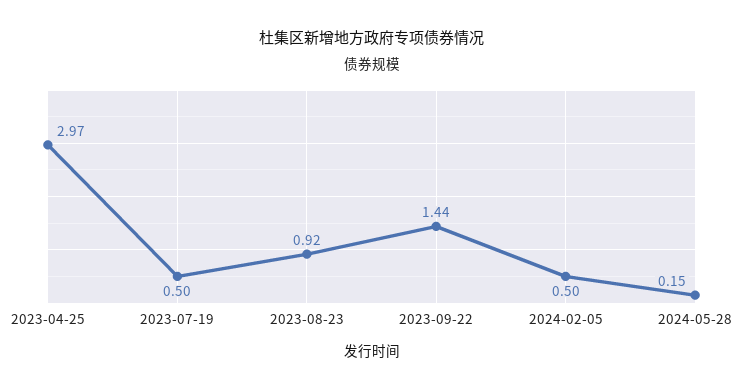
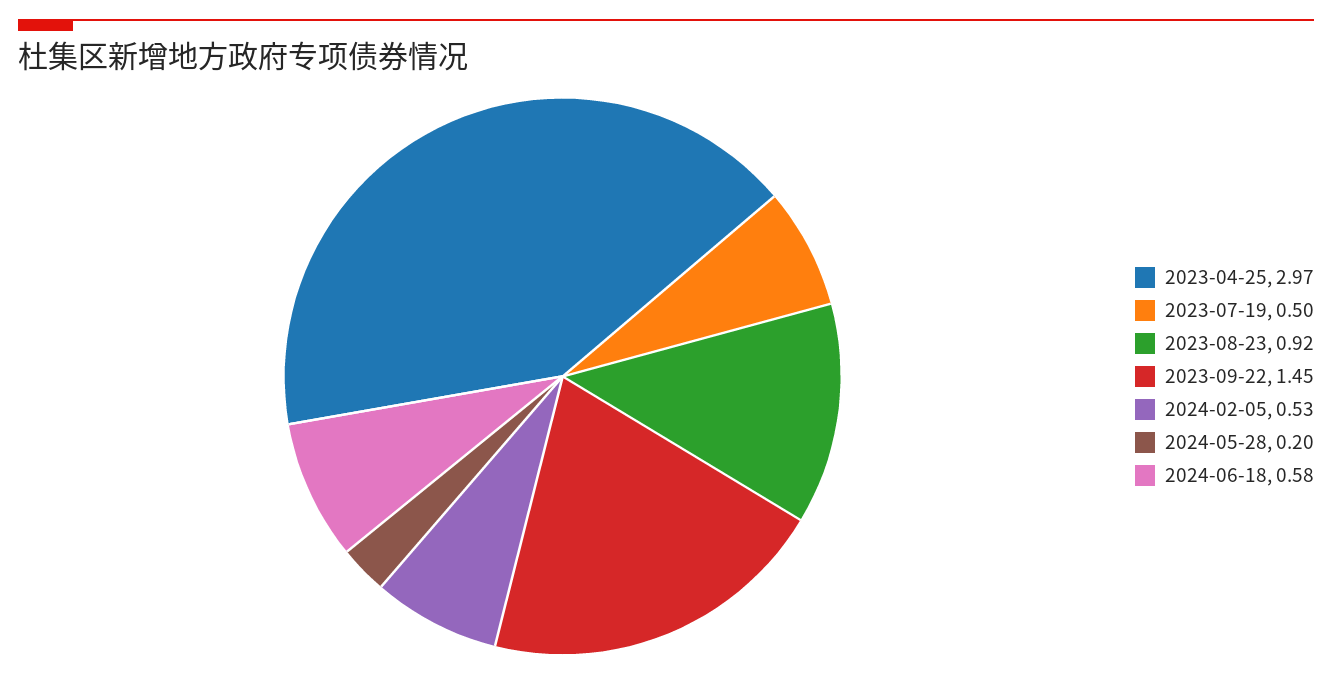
2023-09-22: 1.44 -> 1.45
2024-02-05: 0.5 -> 0.53
2024-05-28: 0.15 -> 0.2
2024-06-18: none -> 0.58

